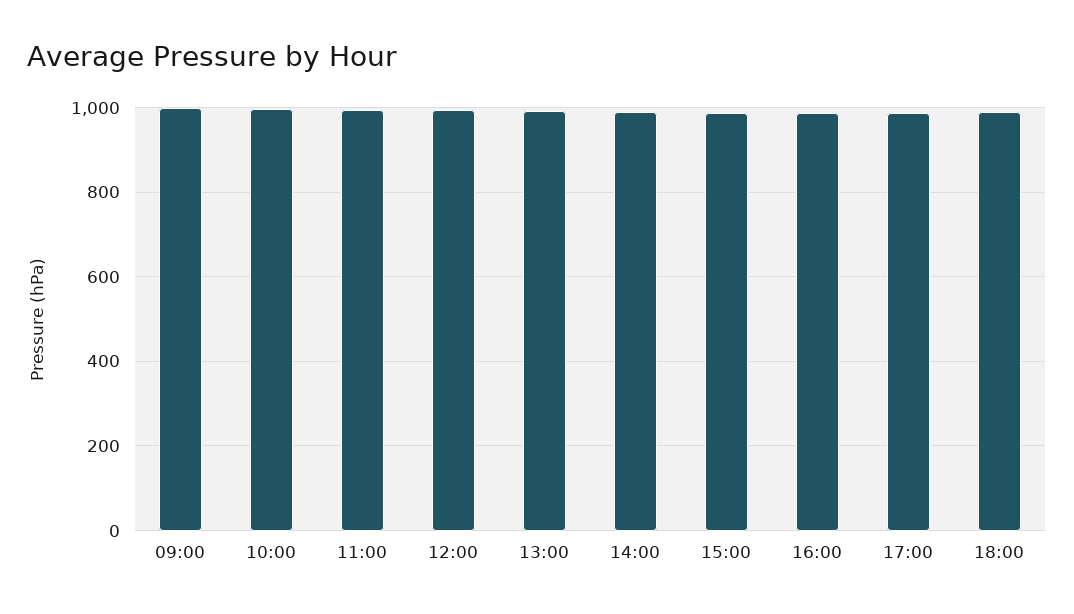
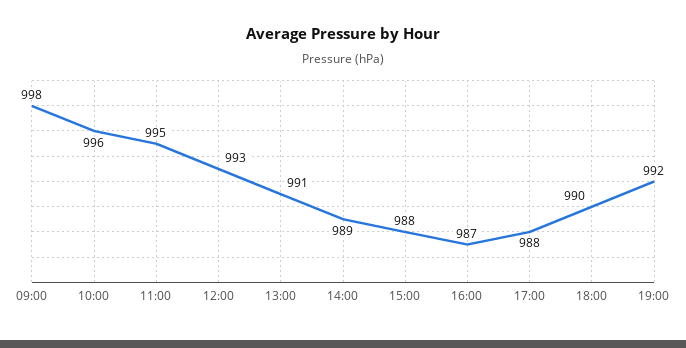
19:00: none -> 992

